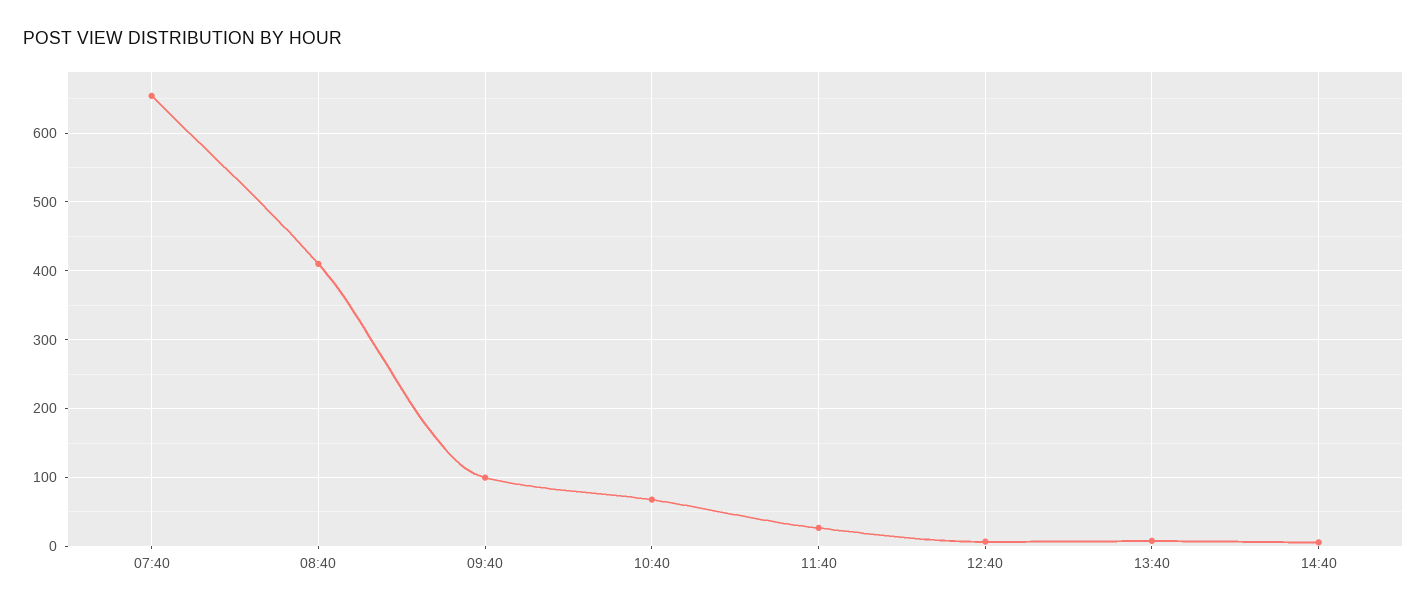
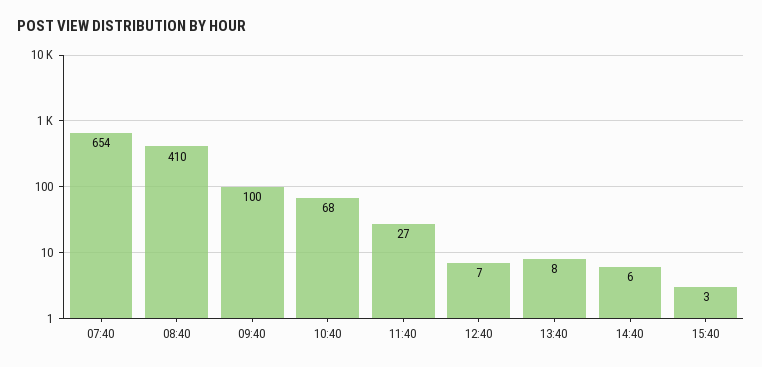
15:40: none -> 3

